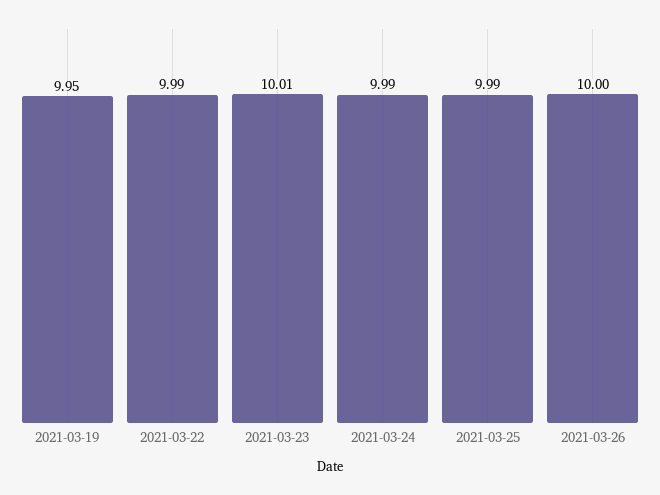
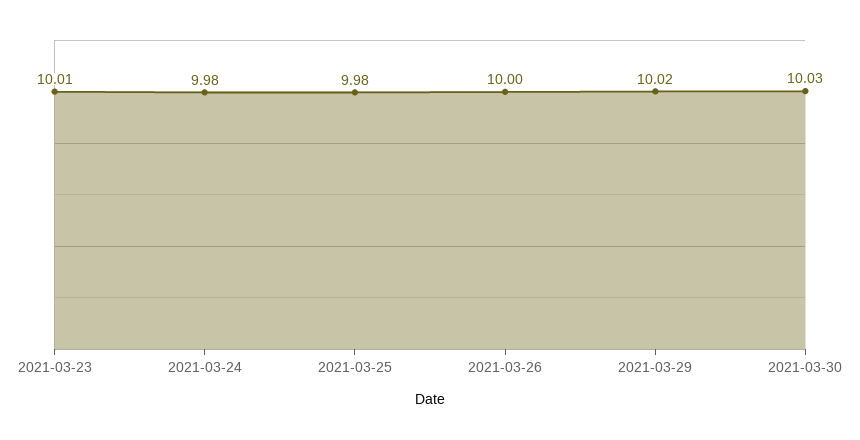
2021-03-19: 9.95 -> none
2021-03-22: 9.99 -> none
2021-03-24: 9.99 -> 9.98
2021-03-25: 9.99 -> 9.98
2021-03-29: none -> 10.02
2021-03-30: none -> 10.03

